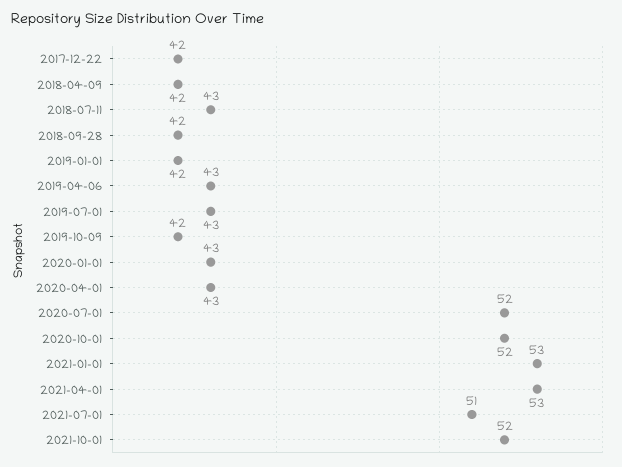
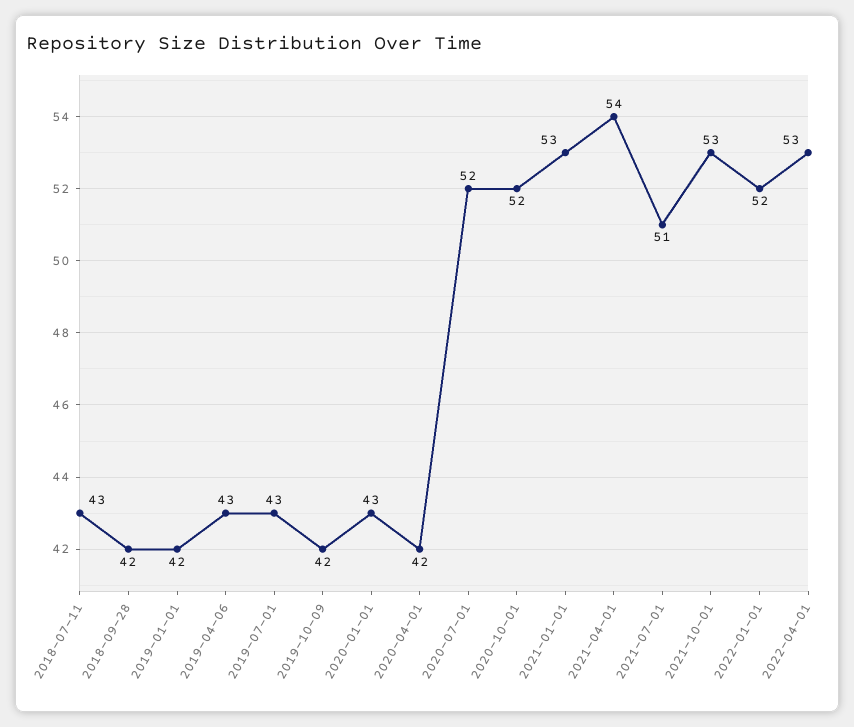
2017-12-22: 42 -> none
2018-04-09: 42 -> none
2020-04-01: 43 -> 42
2021-04-01: 53 -> 54
2021-10-01: 52 -> 53
2022-01-01: none -> 52
2022-04-01: none -> 53

